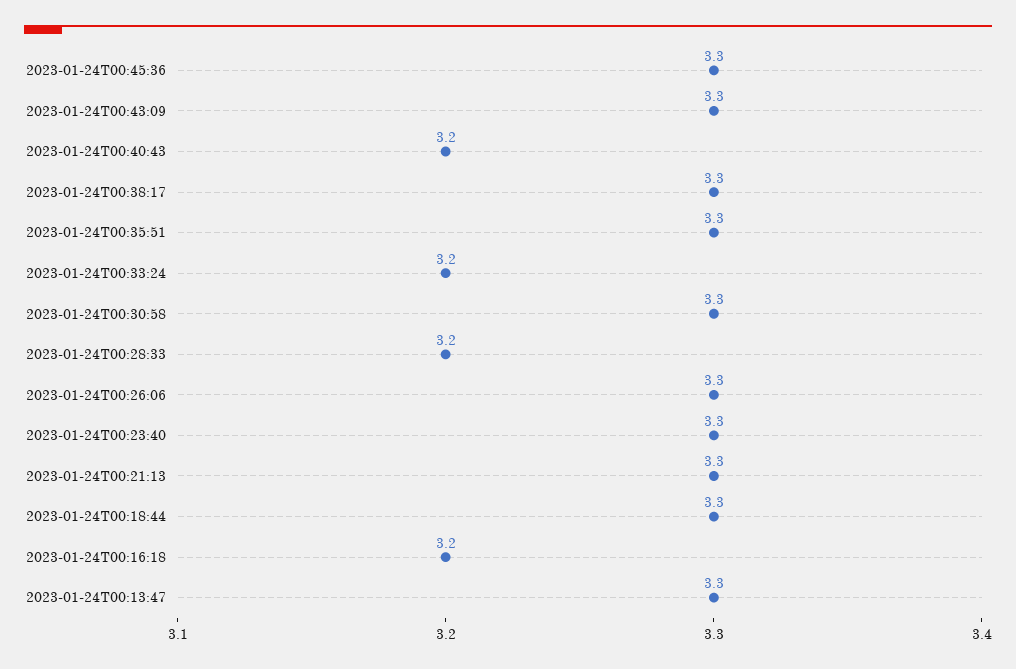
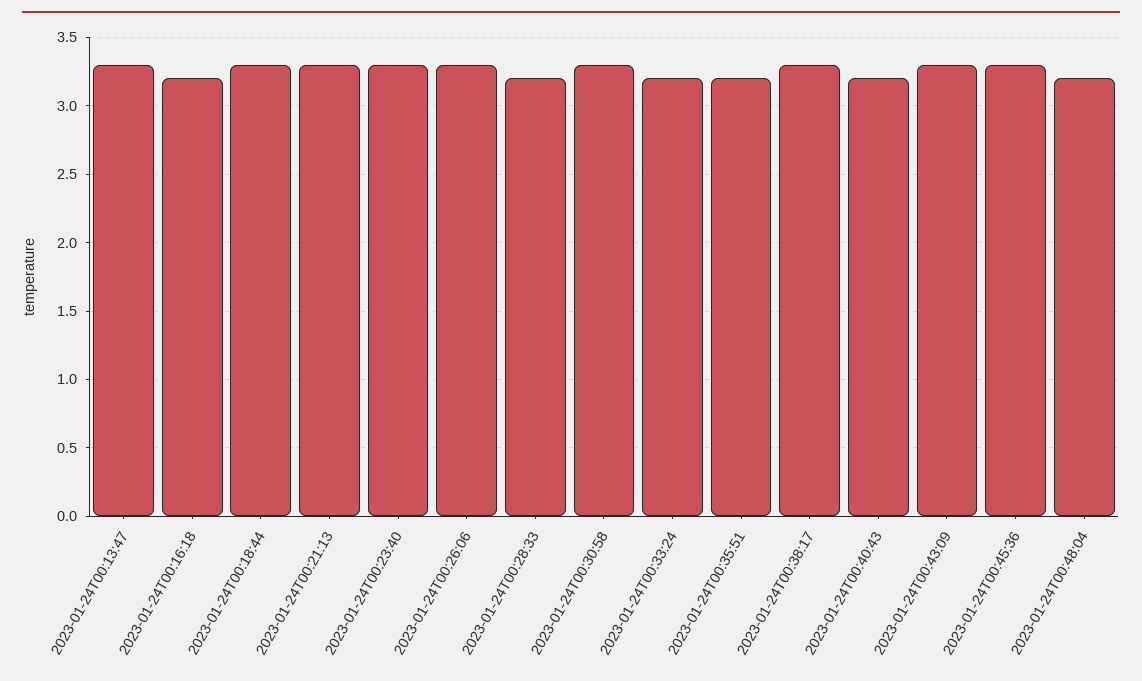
2023-01-24T00:35:51: 3.3 -> 3.2
2023-01-24T00:48:04: none -> 3.2

